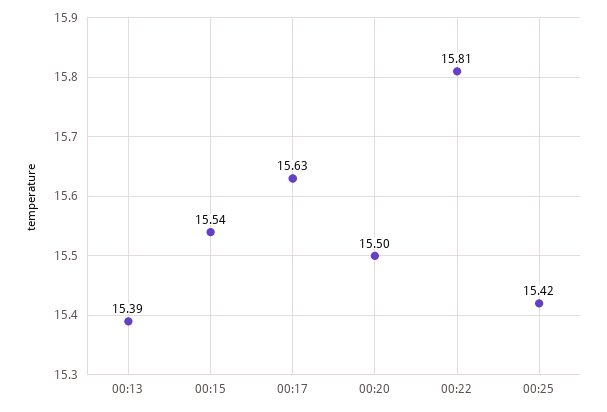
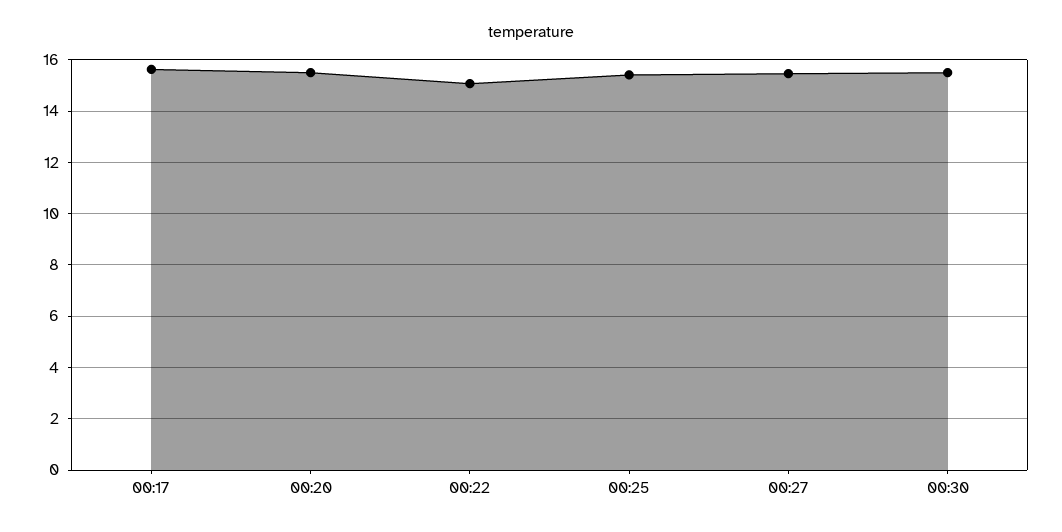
00:13: 15.39 -> none
00:15: 15.54 -> none
00:22: 15.81 -> 15
00:27: none -> 15.5
00:30: none -> 15.5

